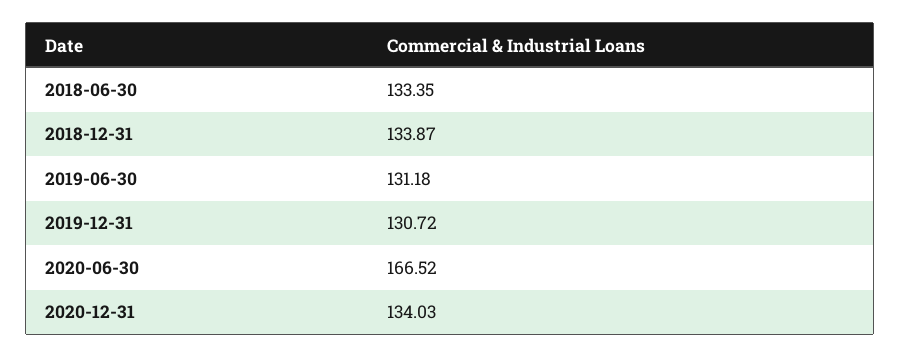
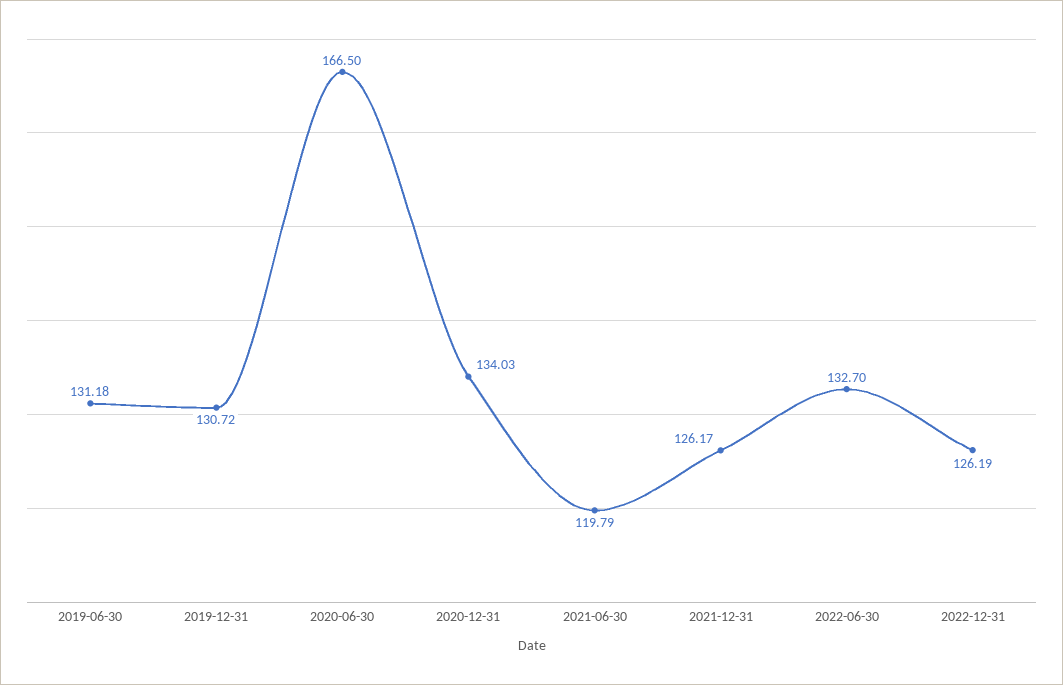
2018-06-30: 133.35 -> none
2018-12-31: 133.87 -> none
2020-06-30: 166.52 -> 166.5
2021-06-30: none -> 119.79
2021-12-31: none -> 126.17
2022-06-30: none -> 132.7
2022-12-31: none -> 126.19

